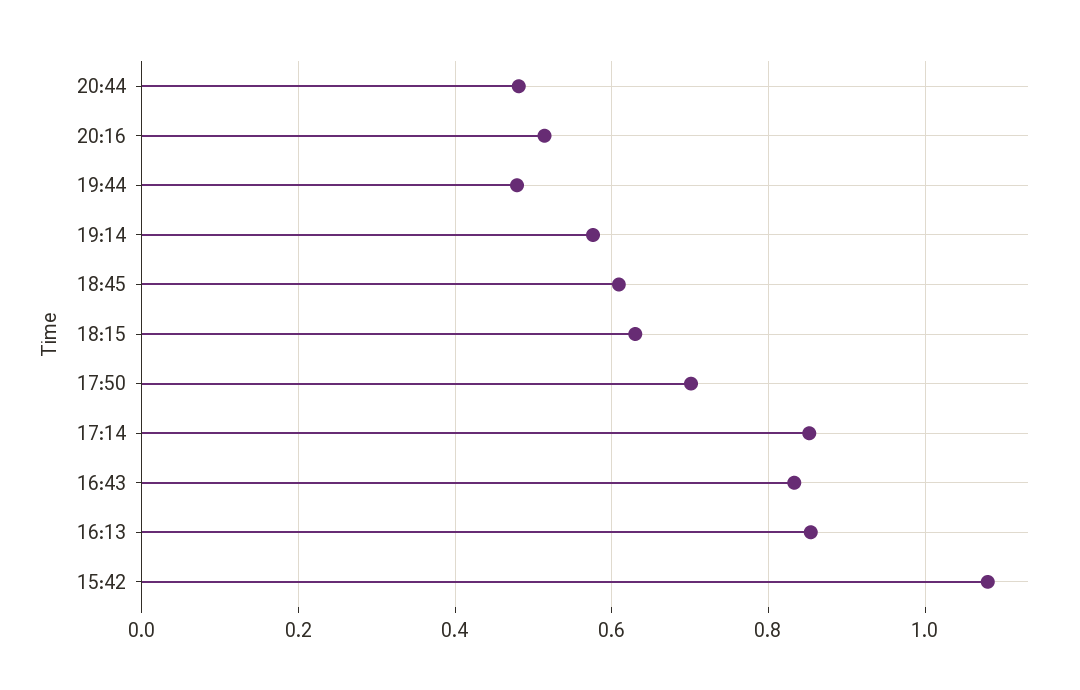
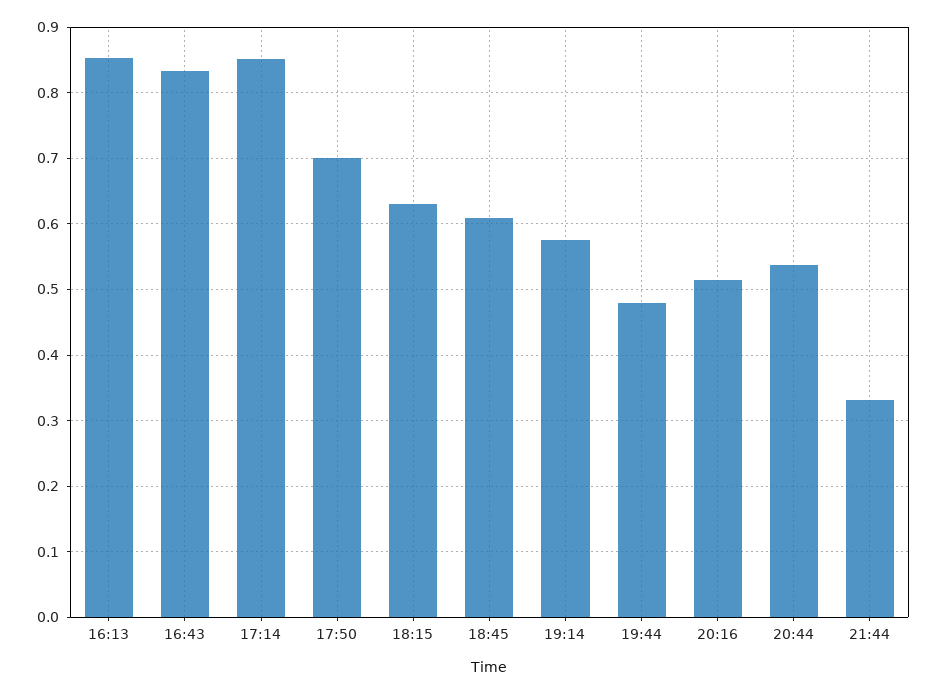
20:44: 0.48 -> 0.54
15:42: 1.08 -> none
21:44: none -> 0.33

